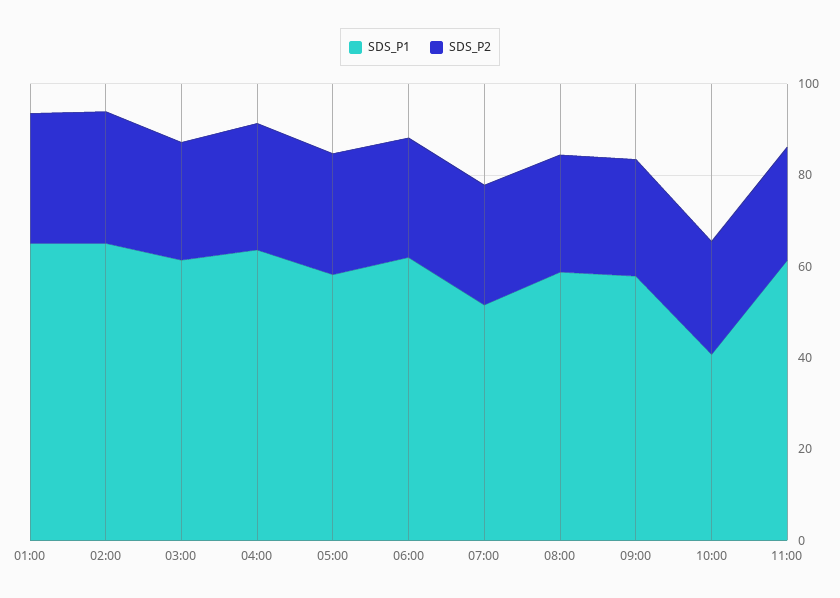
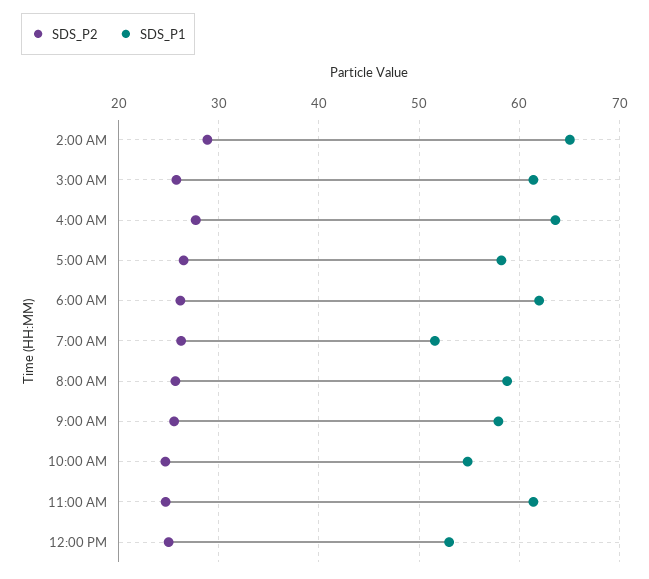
SDS_P1, 01:00: 65 -> none
SDS_P2, 01:00: 30 -> none
SDS_P1, 10:00: 40 -> 55
SDS_P2, 12:00 PM: none -> 25
SDS_P1, 12:00 PM: none -> 53

